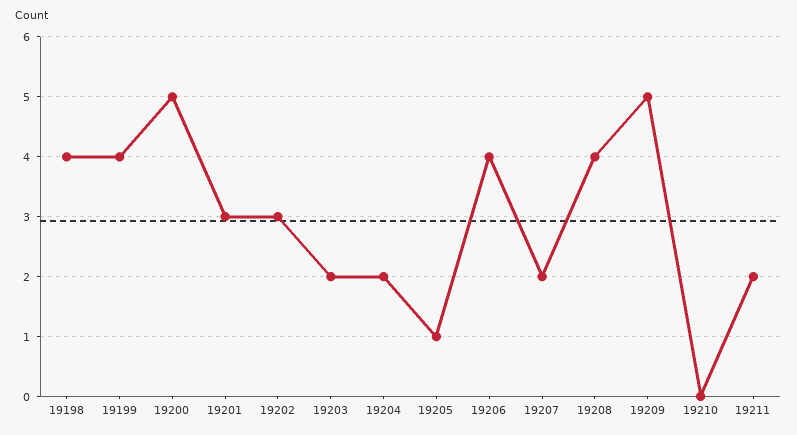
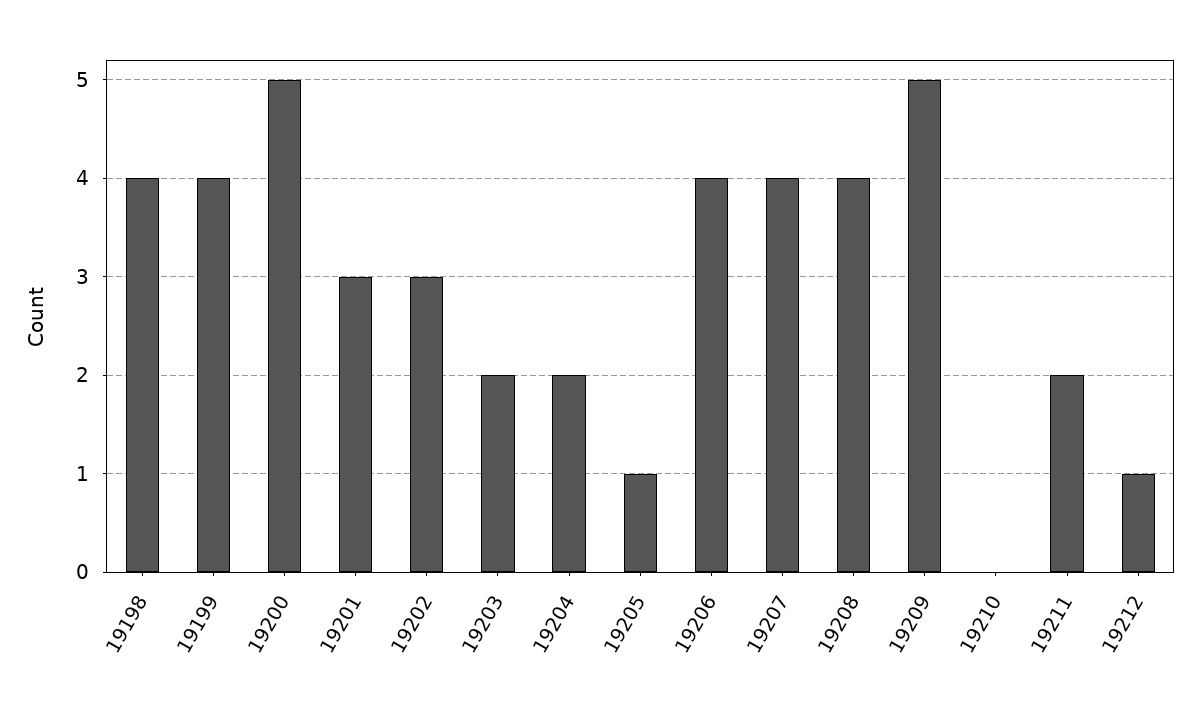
19207: 2 -> 4
19212: none -> 1

